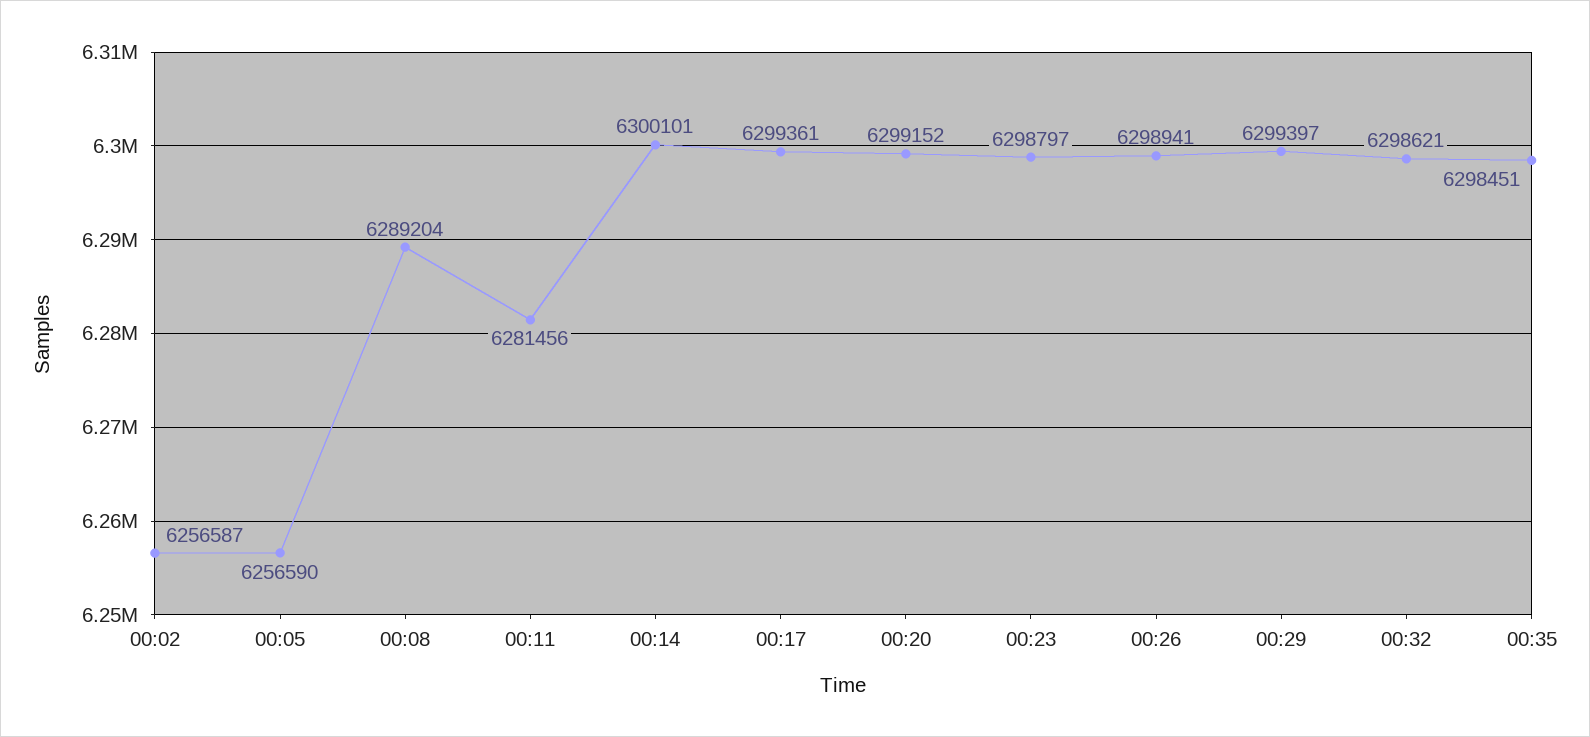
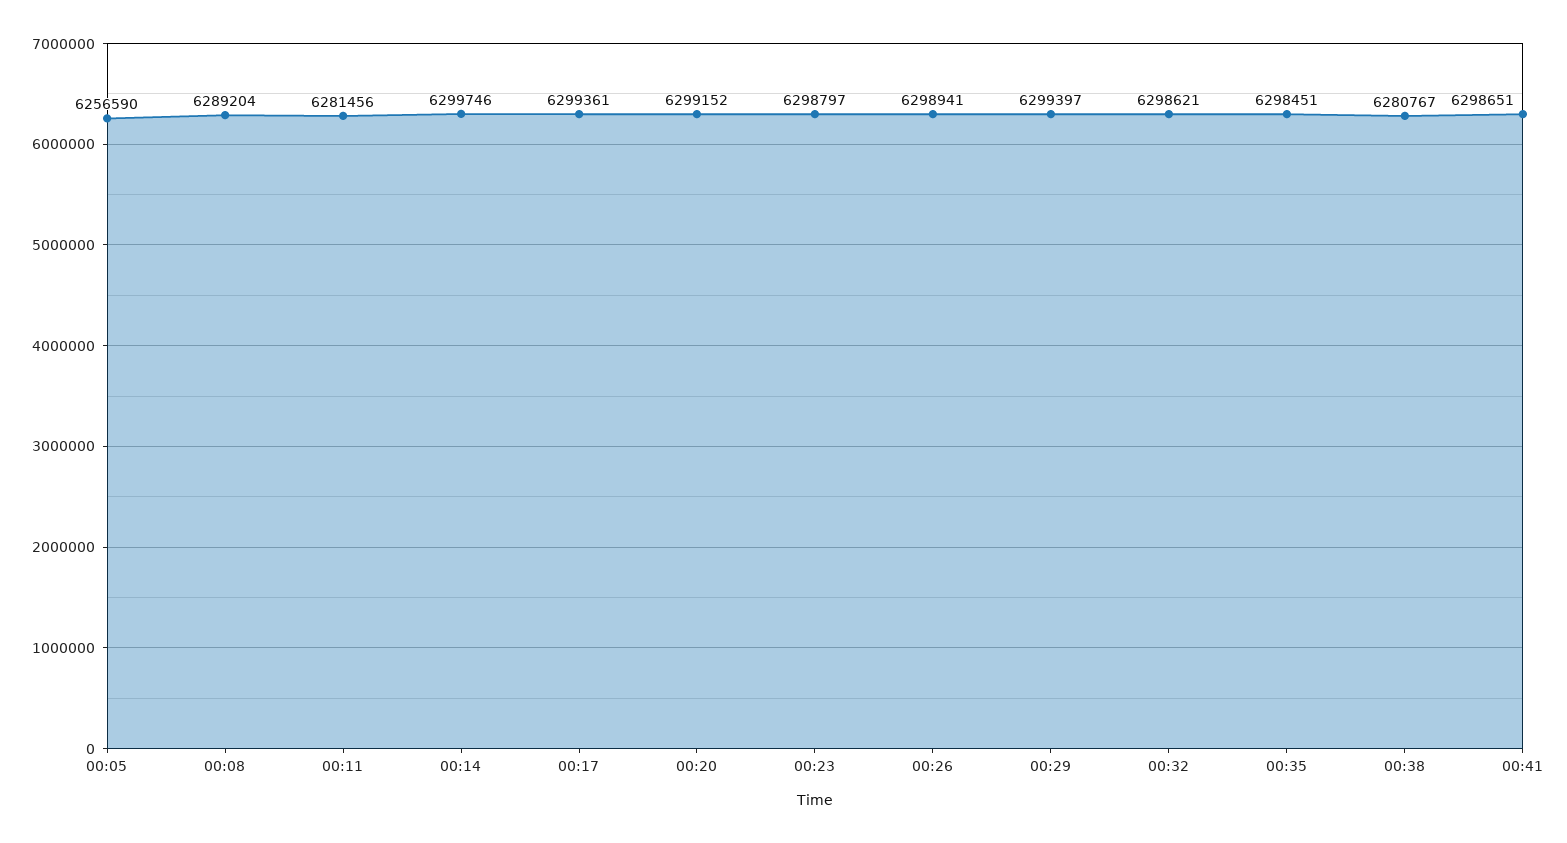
00:02: 6256587 -> none
00:14: 6300101 -> 6299746
00:38: none -> 6280767
00:41: none -> 6298651

